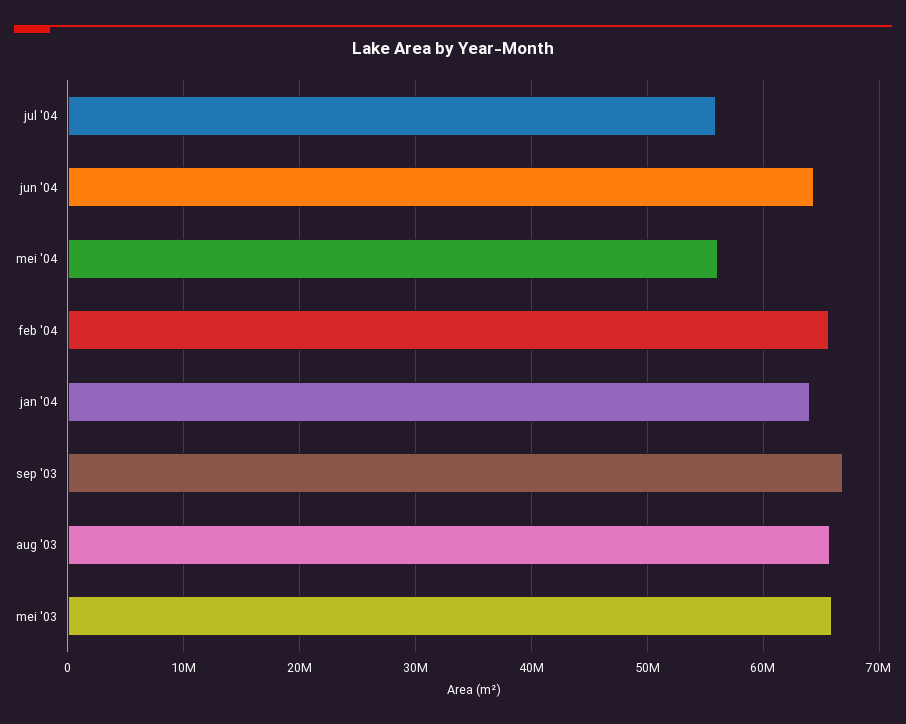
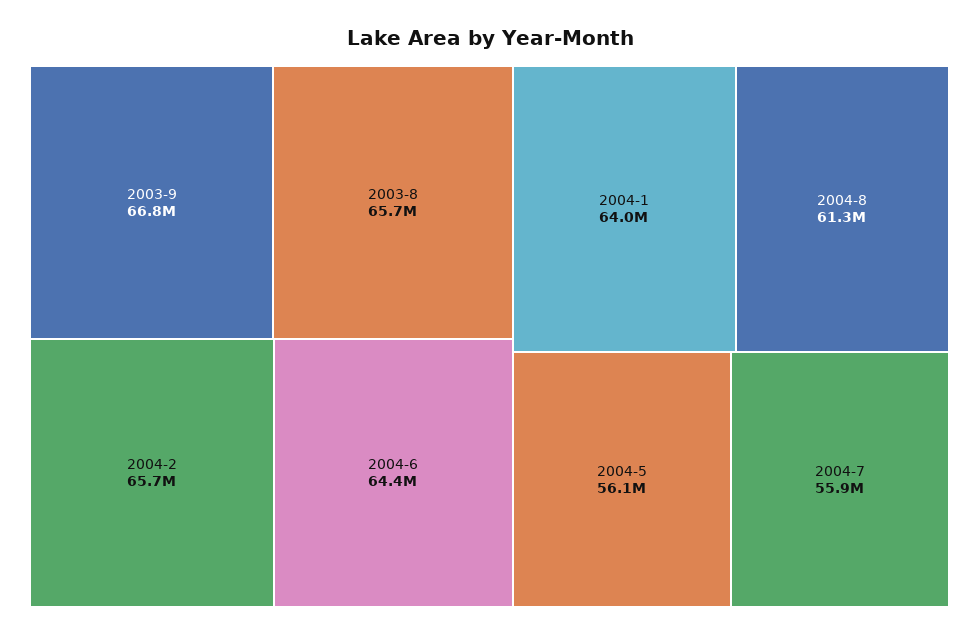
mei '03: 66000000 -> none
2004-8: none -> 61300000

